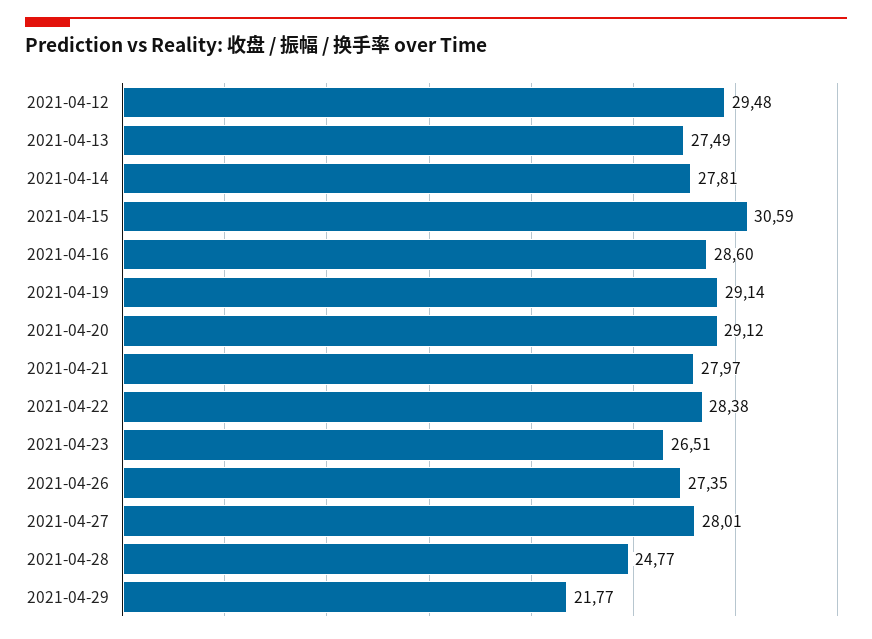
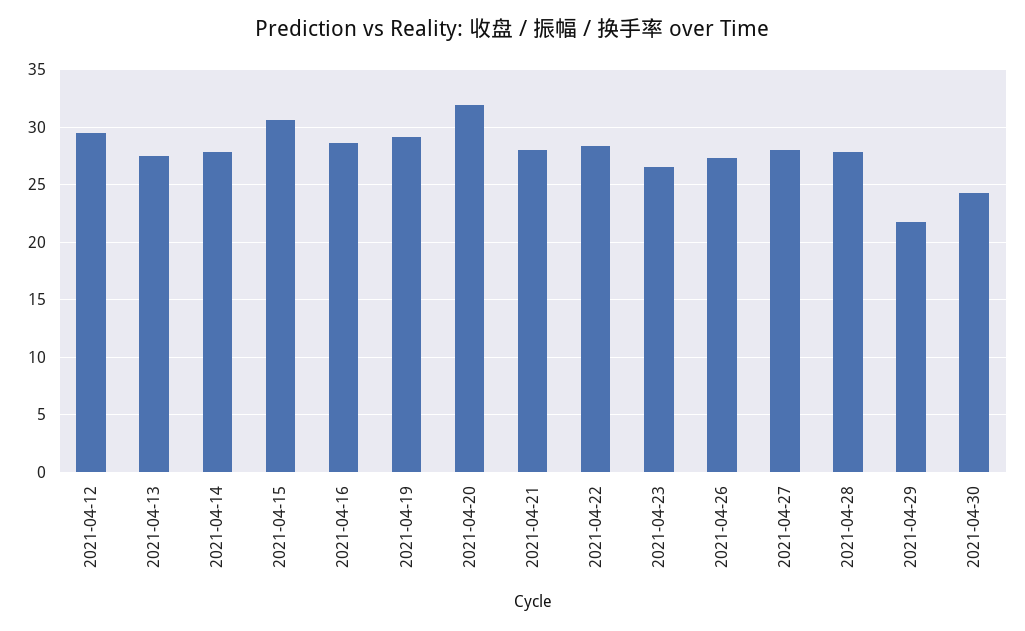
2021-04-20: 29.12 -> 32
2021-04-28: 24.77 -> 28
2021-04-30: none -> 24

